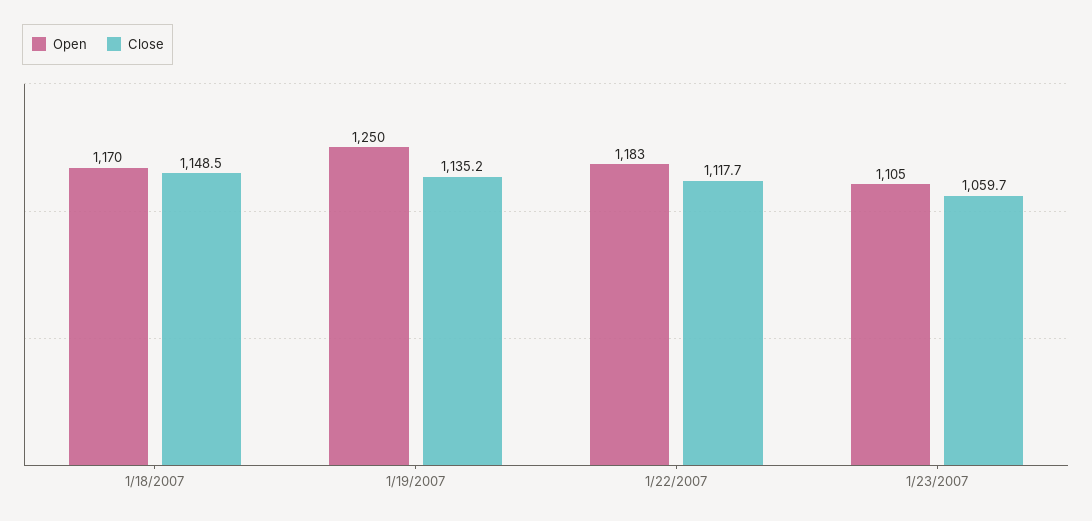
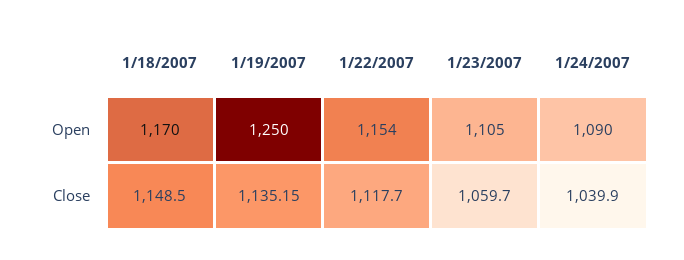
Open, 1/22/2007: 1183 -> 1154
Open, 1/24/2007: none -> 1090
Close, 1/24/2007: none -> 1039.9

